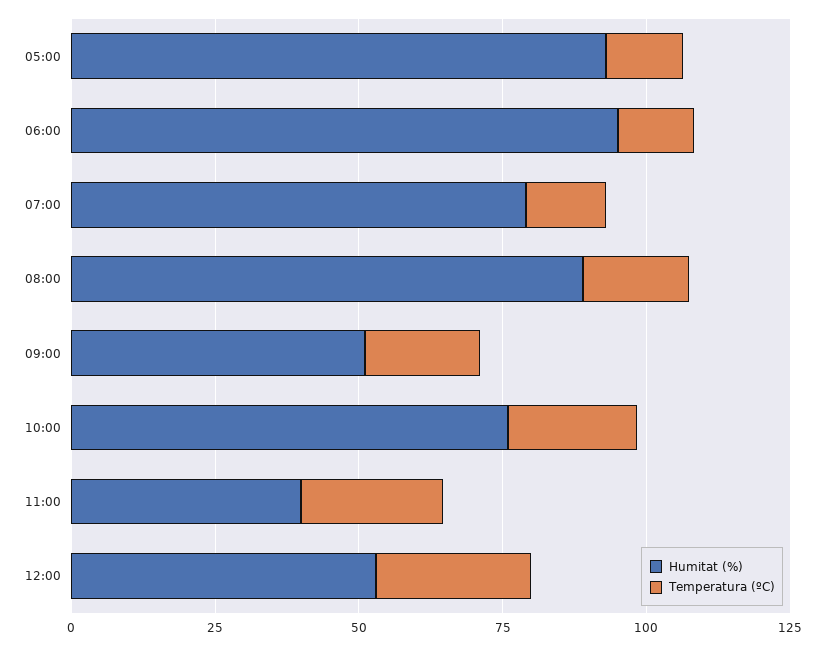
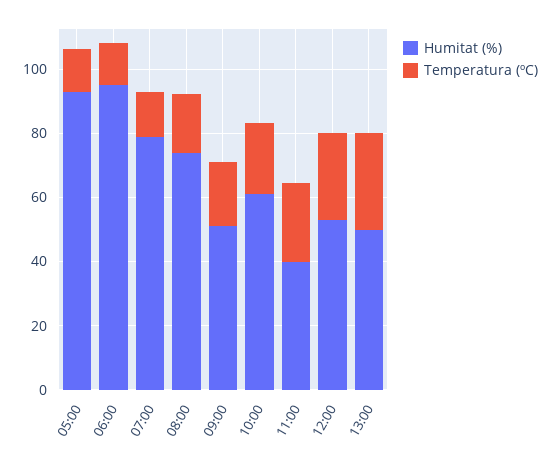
Humitat (%), 08:00: 90 -> 75
Humitat (%), 10:00: 75 -> 60
Humitat (%), 13:00: none -> 50
Temperatura (ºC), 13:00: none -> 30

